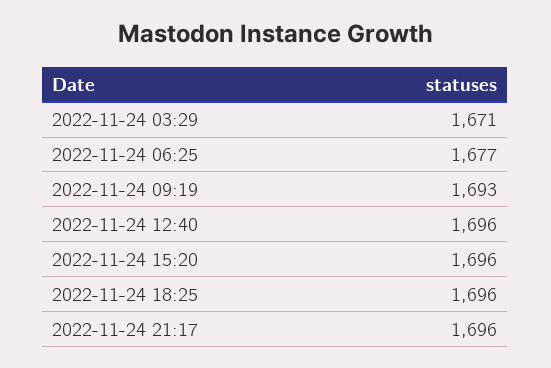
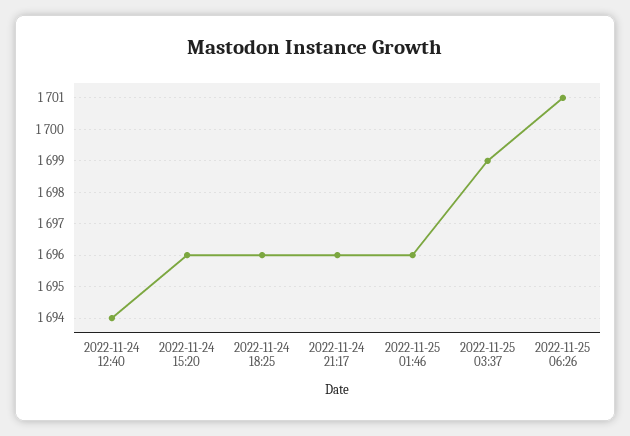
2022-11-24 03:29: 1671 -> none
2022-11-24 06:25: 1677 -> none
2022-11-24 09:19: 1693 -> none
2022-11-24 12:40: 1696 -> 1694
2022-11-25 01:46: none -> 1696
2022-11-25 03:37: none -> 1699
2022-11-25 06:26: none -> 1701

